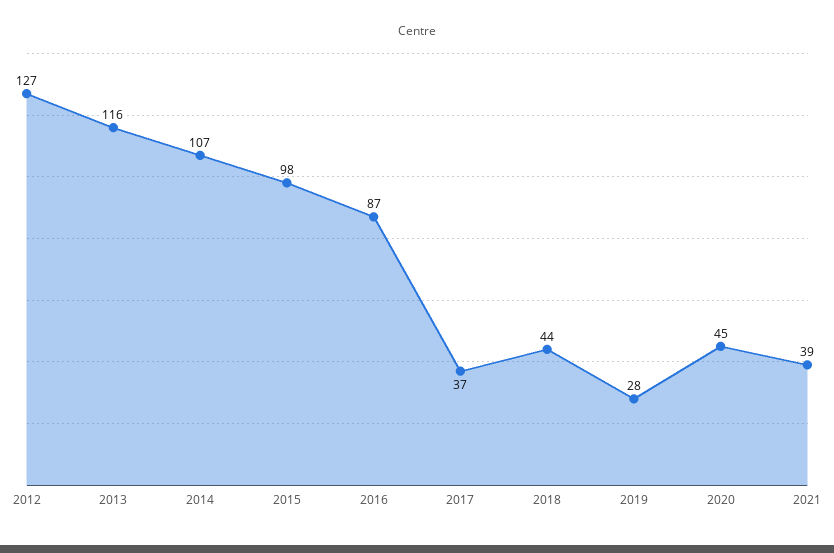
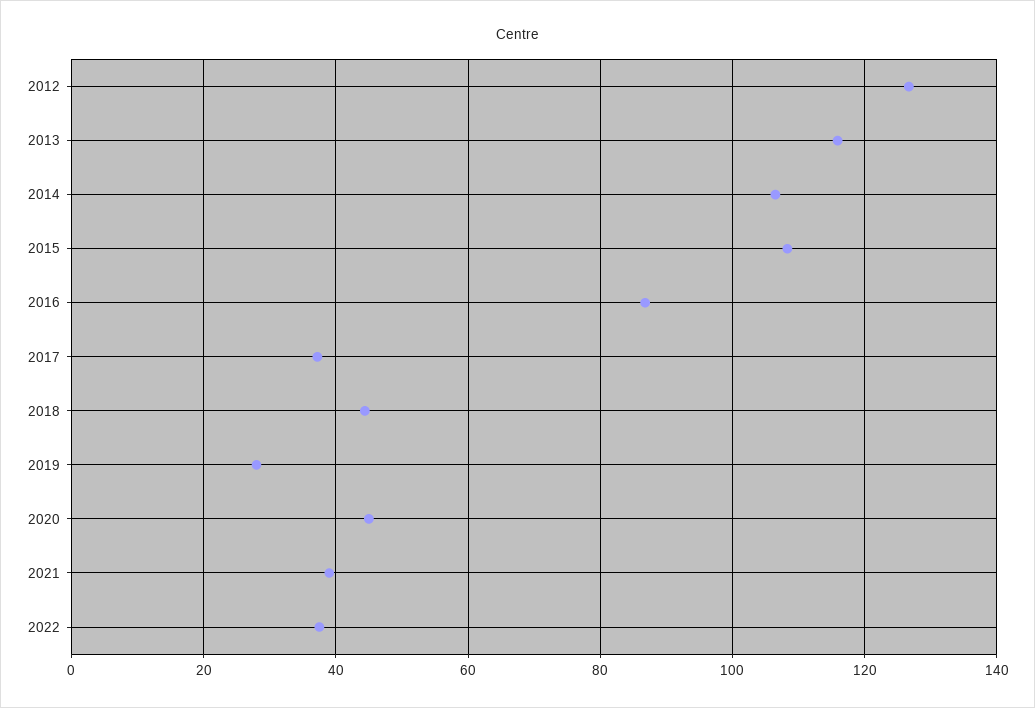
2015: 98 -> 108
2022: none -> 38

